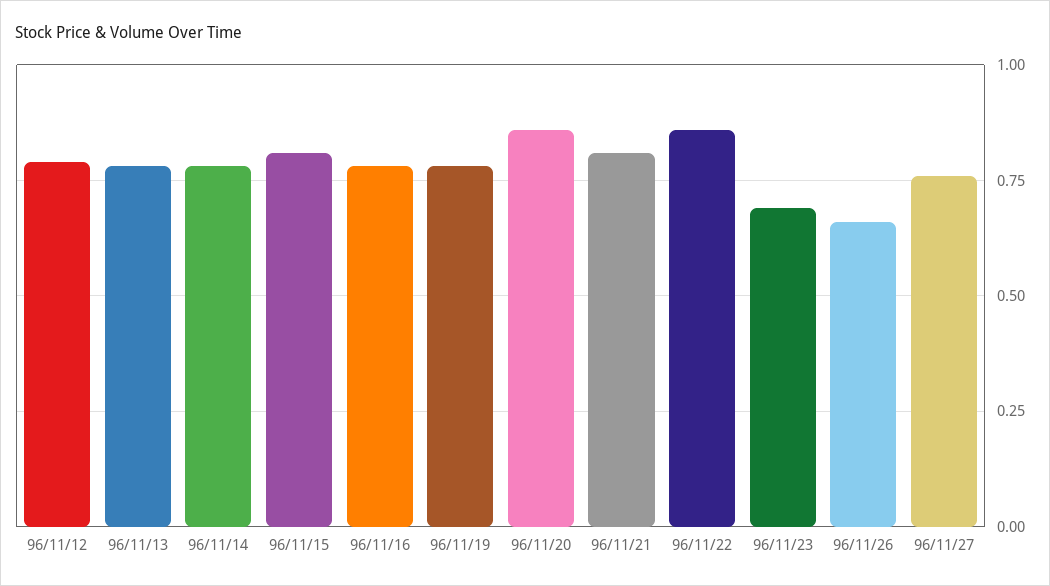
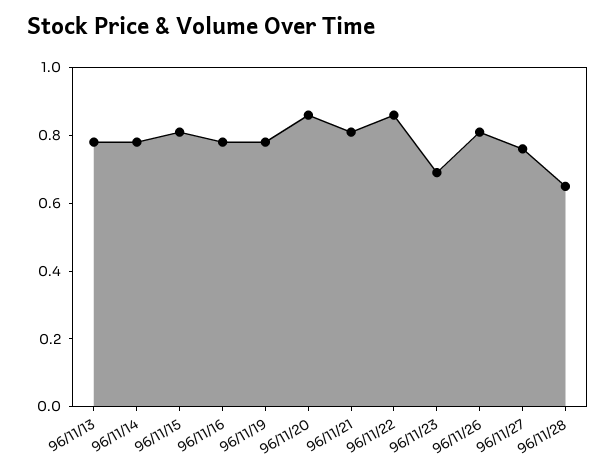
96/11/12: 0.8 -> none
96/11/26: 0.65 -> 0.8
96/11/28: none -> 0.65

